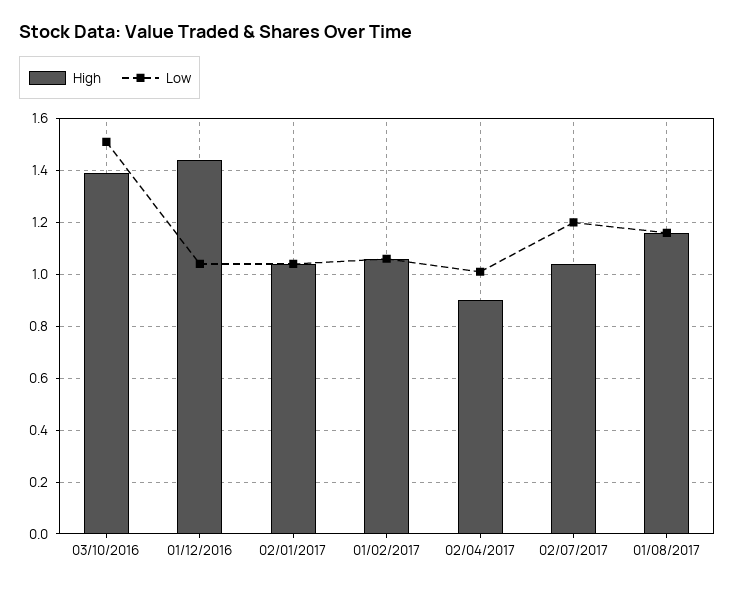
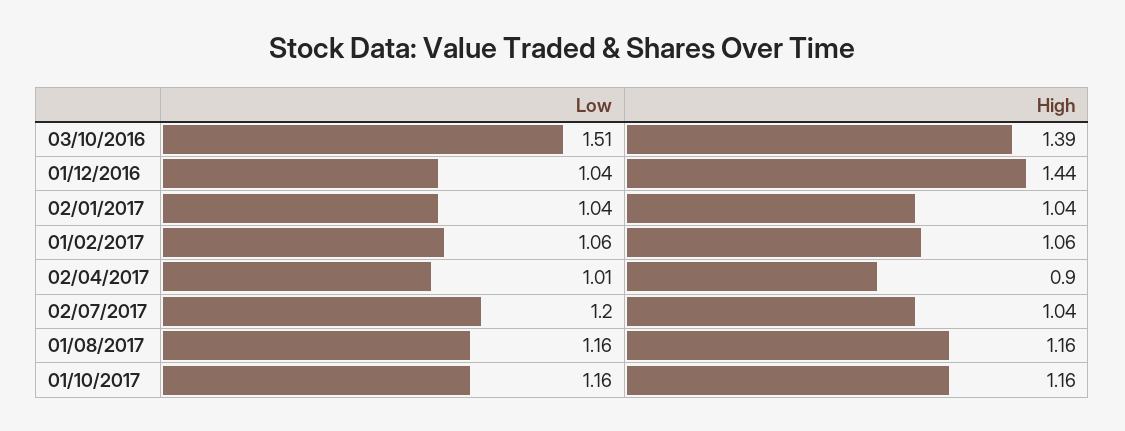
Low, 01/10/2017: none -> 1.16
High, 01/10/2017: none -> 1.16

